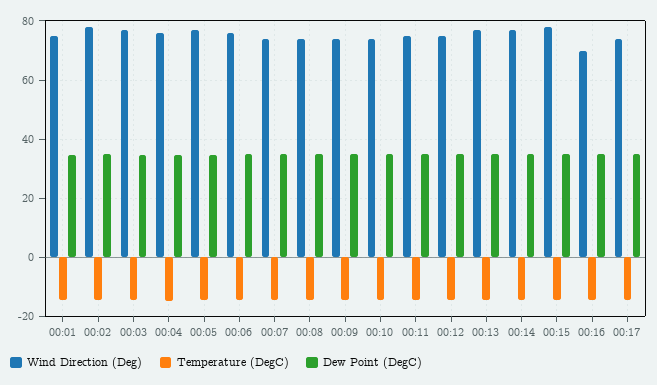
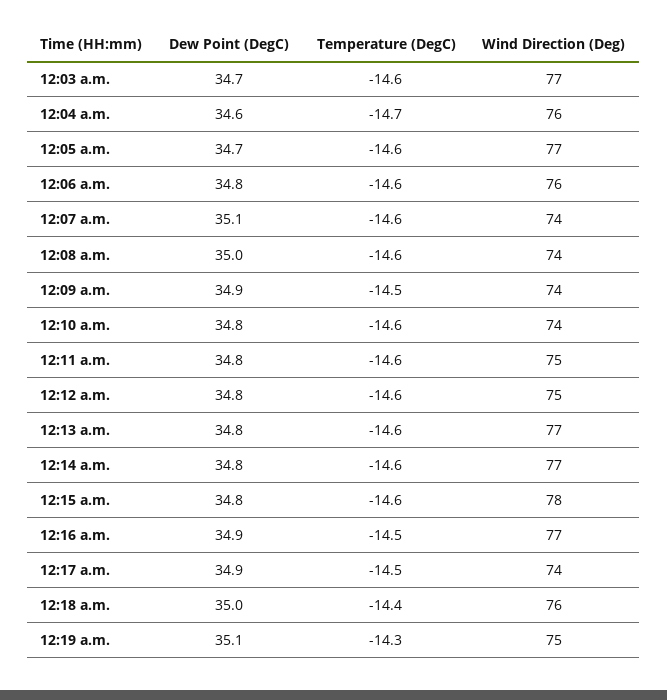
Wind Direction (Deg), 00:01: 75 -> none
Temperature (DegC), 00:01: -15 -> none
Dew Point (DegC), 00:01: 35 -> none
Wind Direction (Deg), 00:02: 77.5 -> none
Temperature (DegC), 00:02: -15 -> none
Dew Point (DegC), 00:02: 35 -> none
Wind Direction (Deg), 00:16: 70 -> 77
Dew Point (DegC), 12:18 a.m.: none -> 35
Temperature (DegC), 12:18 a.m.: none -> -14.4
Wind Direction (Deg), 12:18 a.m.: none -> 76
Dew Point (DegC), 12:19 a.m.: none -> 35.1
Temperature (DegC), 12:19 a.m.: none -> -14.3
Wind Direction (Deg), 12:19 a.m.: none -> 75

